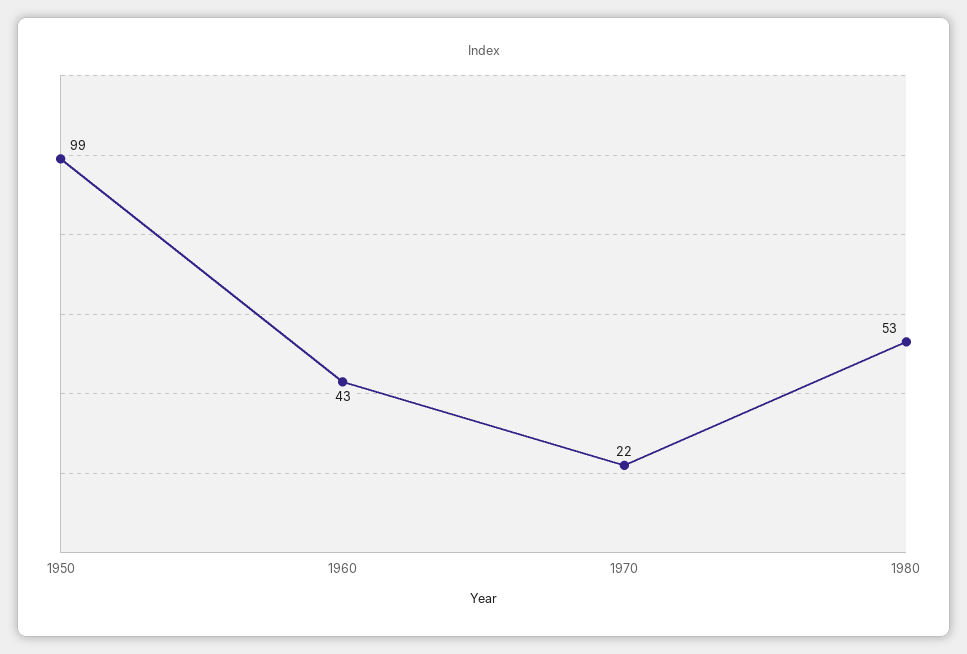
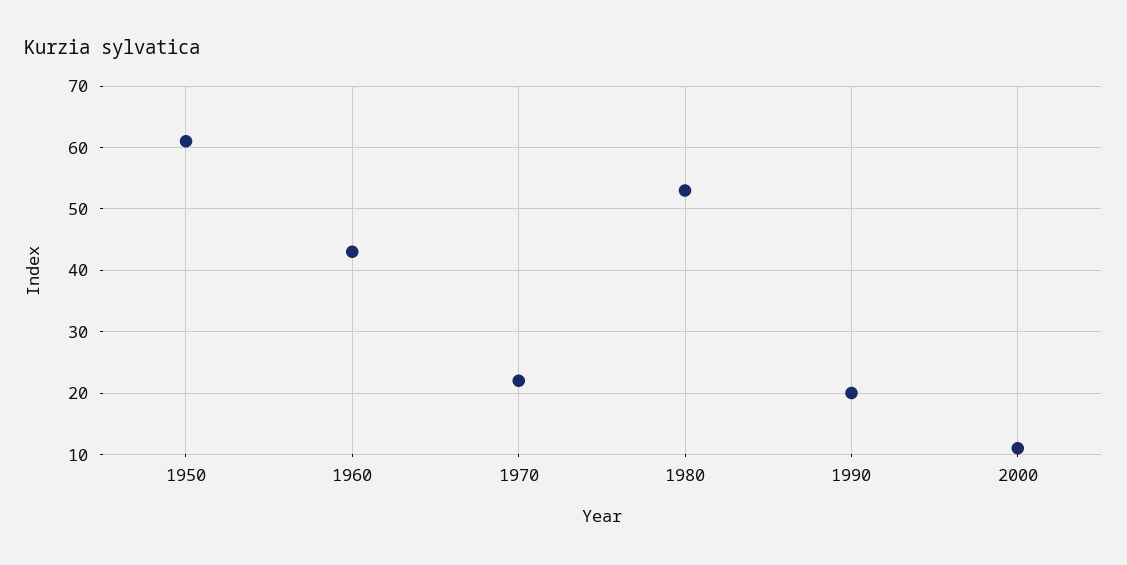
1950: 99 -> 61
1990: none -> 20
2000: none -> 11

